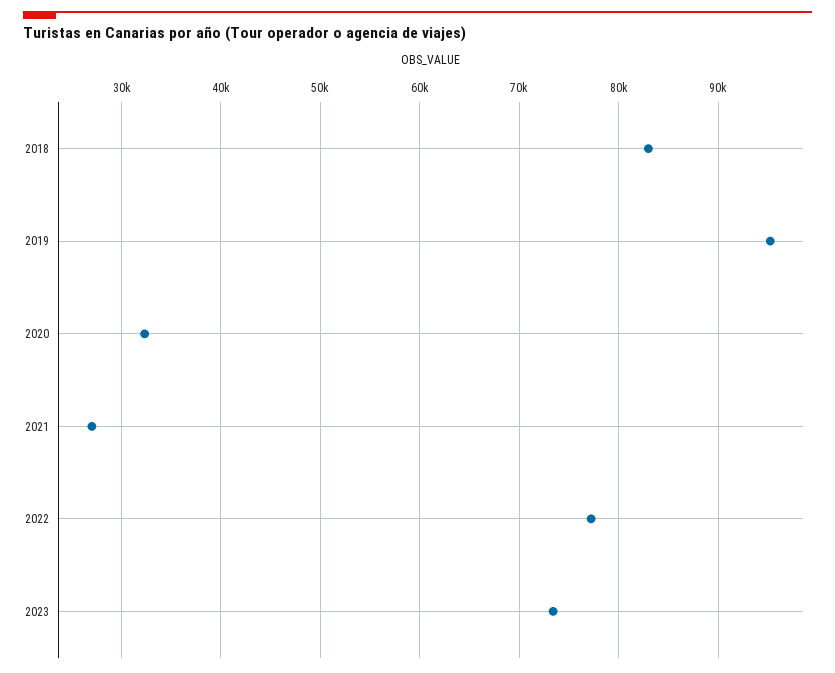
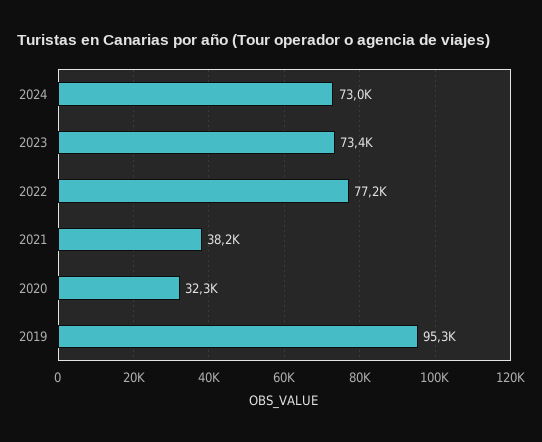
2018: 83000 -> none
2021: 27000 -> 38200
2024: none -> 73000

